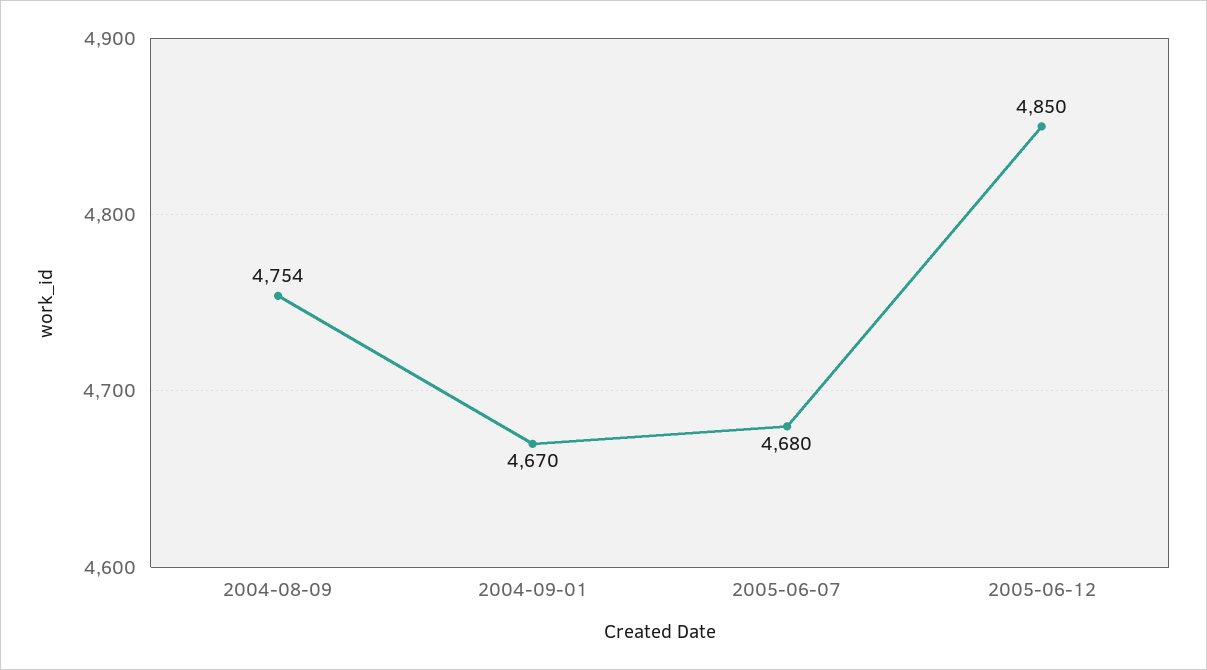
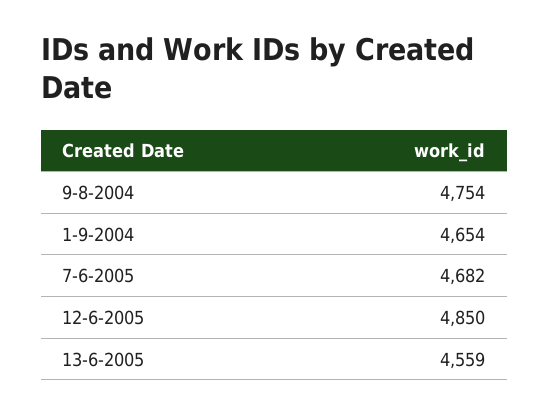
2004-09-01: 4670 -> 4654
2005-06-07: 4680 -> 4682
13-6-2005: none -> 4559

